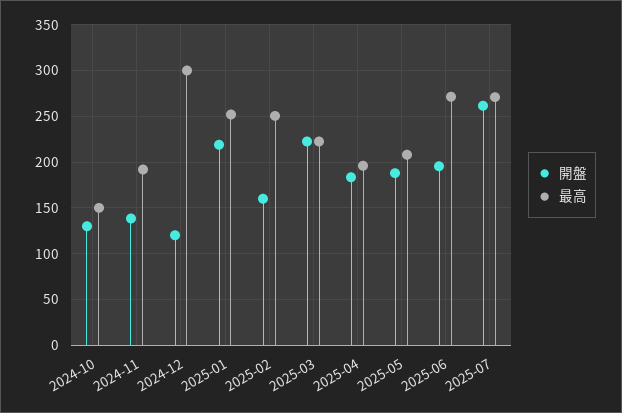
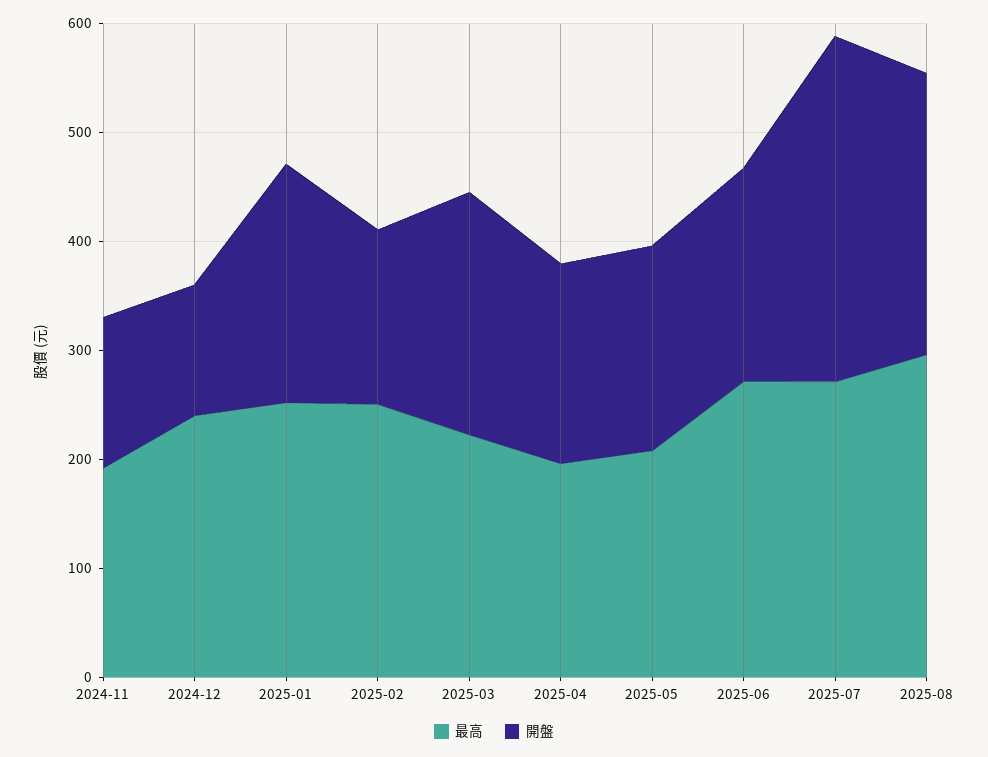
開盤, 2024-10: 130 -> none
最高, 2024-10: 150 -> none
最高, 2024-12: 300 -> 240
開盤, 2025-07: 260 -> 320
最高, 2025-08: none -> 300
開盤, 2025-08: none -> 260

